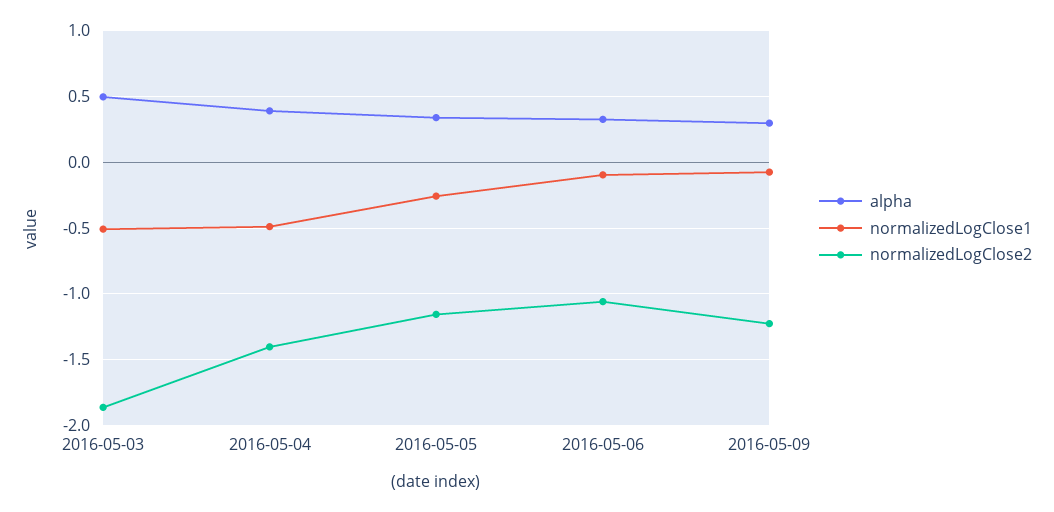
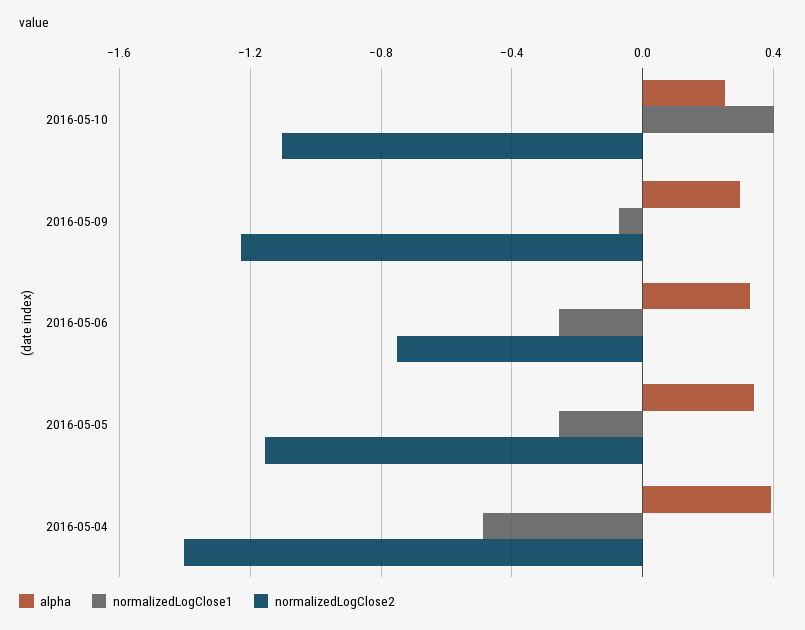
alpha, 2016-05-03: 0.5 -> none
normalizedLogClose1, 2016-05-03: -0.5 -> none
normalizedLogClose2, 2016-05-03: -1.85 -> none
normalizedLogClose1, 2016-05-06: -0.1 -> -0.25
normalizedLogClose2, 2016-05-06: -1.05 -> -0.75
alpha, 2016-05-10: none -> 0.25
normalizedLogClose1, 2016-05-10: none -> 0.4
normalizedLogClose2, 2016-05-10: none -> -1.1

